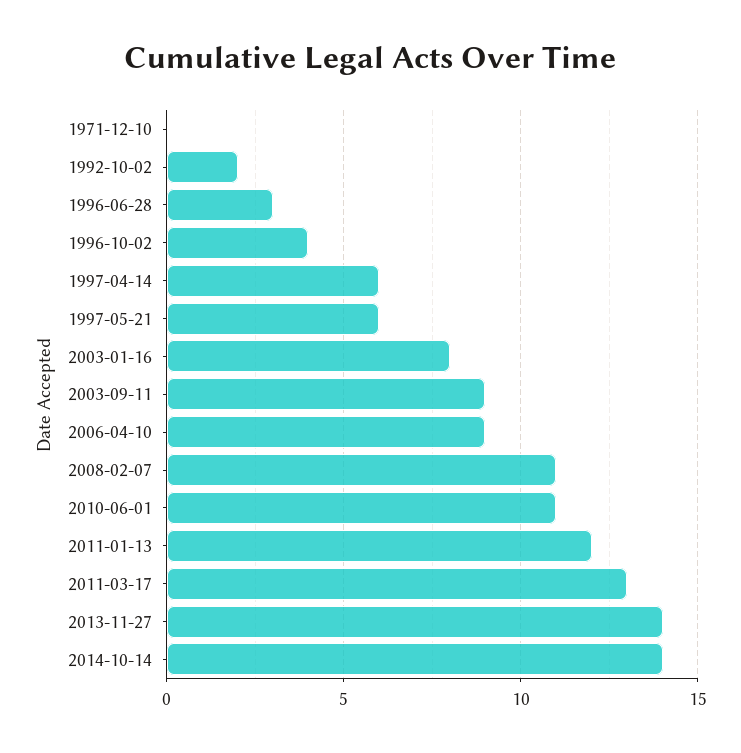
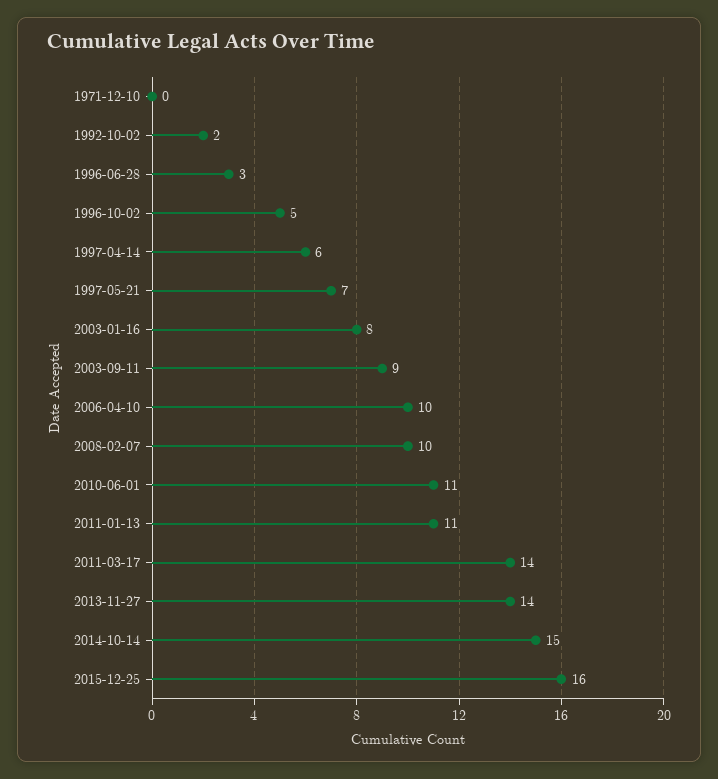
1996-10-02: 4 -> 5
1997-05-21: 6 -> 7
2006-04-10: 9 -> 10
2008-02-07: 11 -> 10
2011-01-13: 12 -> 11
2011-03-17: 13 -> 14
2014-10-14: 14 -> 15
2015-12-25: none -> 16

